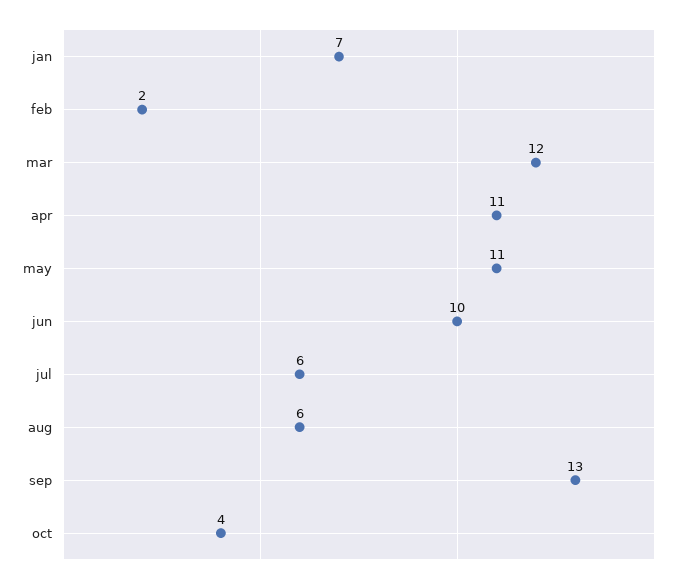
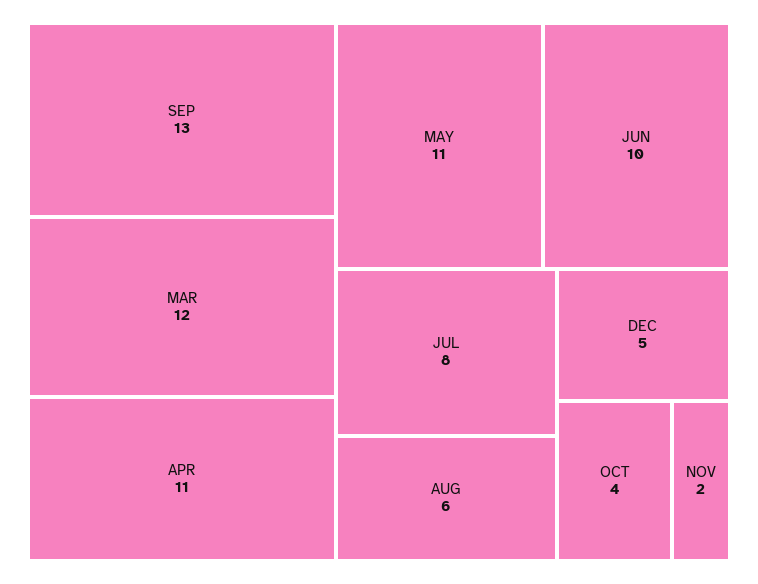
jan: 7 -> none
feb: 2 -> none
jul: 6 -> 8
DEC: none -> 5
NOV: none -> 2

